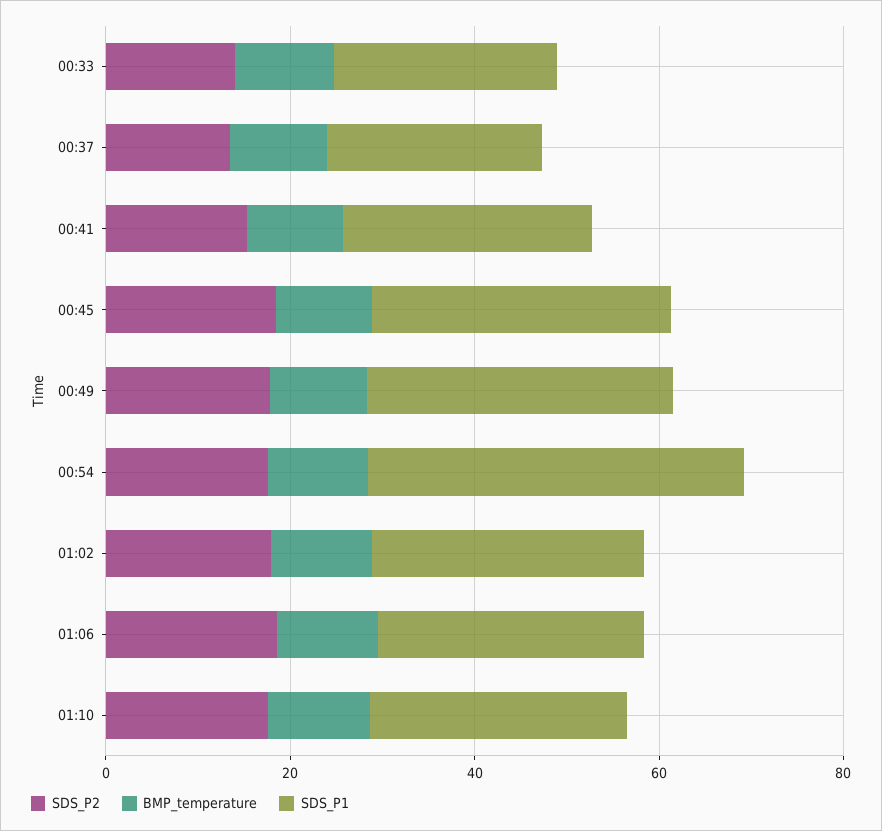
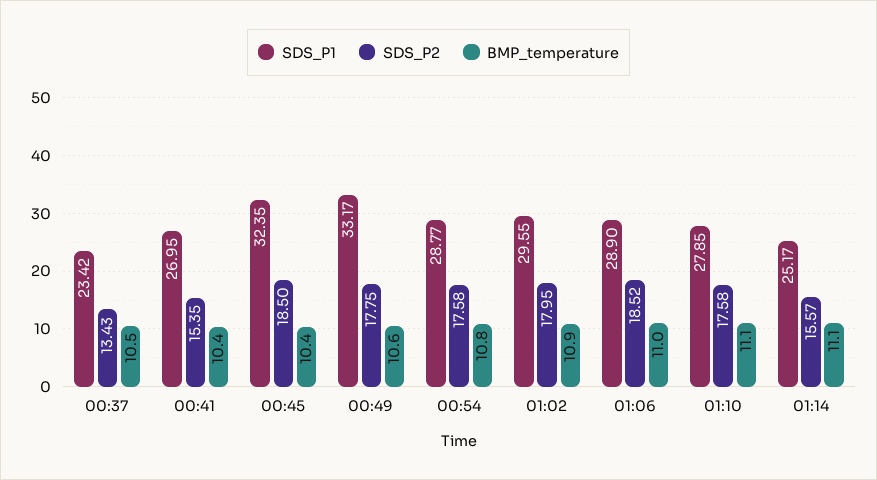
SDS_P2, 00:33: 15 -> none
BMP_temperature, 00:33: 10 -> none
SDS_P1, 00:33: 25 -> none
SDS_P1, 00:54: 40 -> 28.77
SDS_P1, 01:14: none -> 25.17
SDS_P2, 01:14: none -> 15.57
BMP_temperature, 01:14: none -> 11.1

